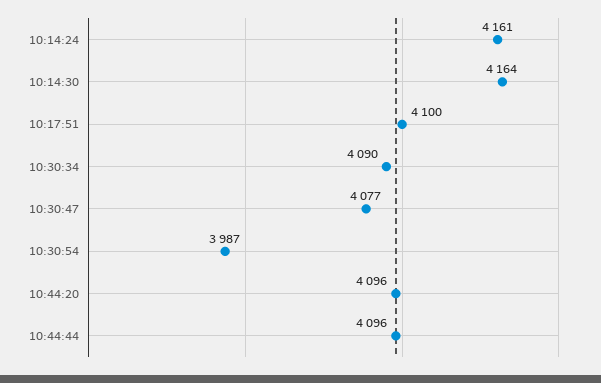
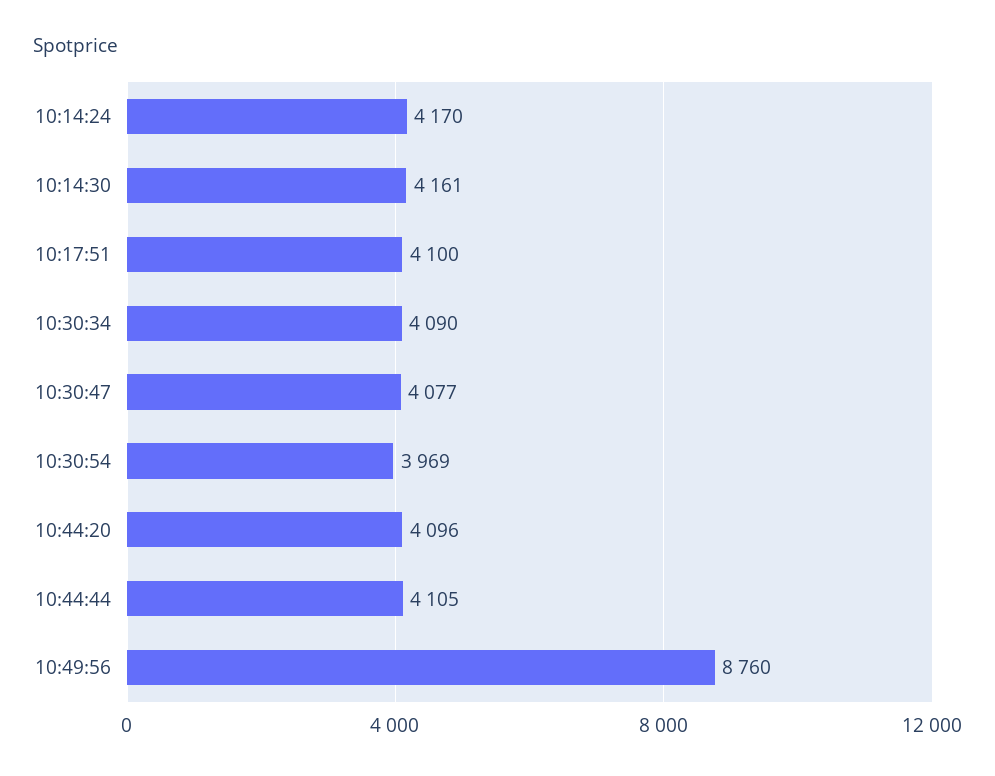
10:14:24: 4161 -> 4170
10:14:30: 4164 -> 4161
10:30:54: 3987 -> 3969
10:44:44: 4096 -> 4105
10:49:56: none -> 8760

